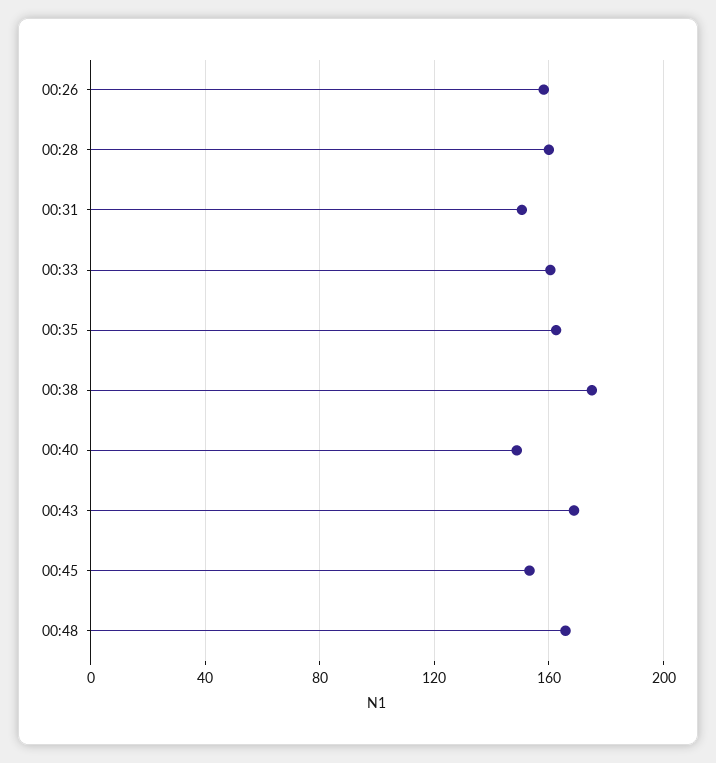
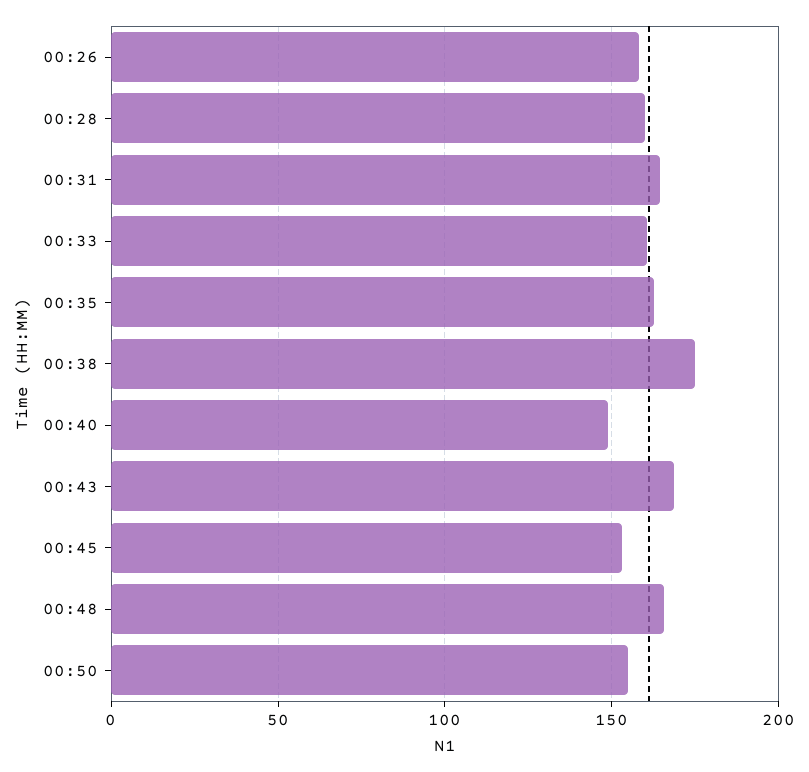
00:31: 150 -> 165
00:50: none -> 155

